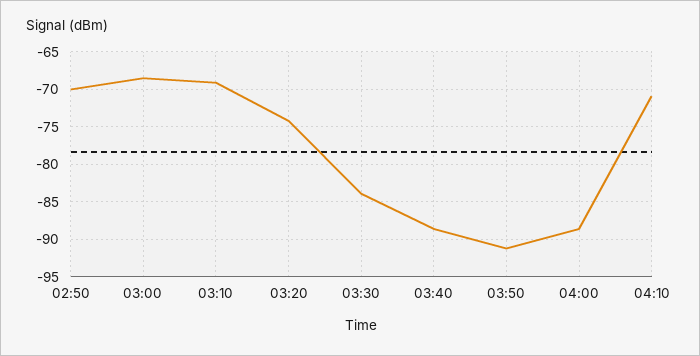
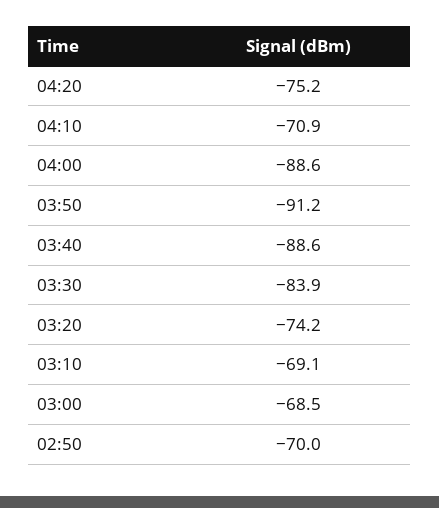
04:20: none -> -75.2

